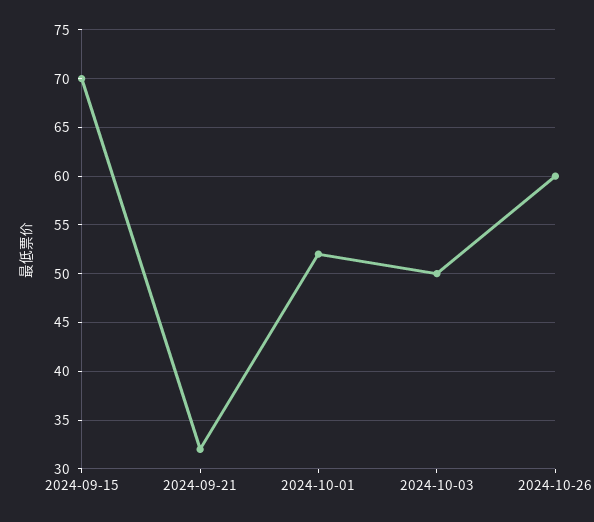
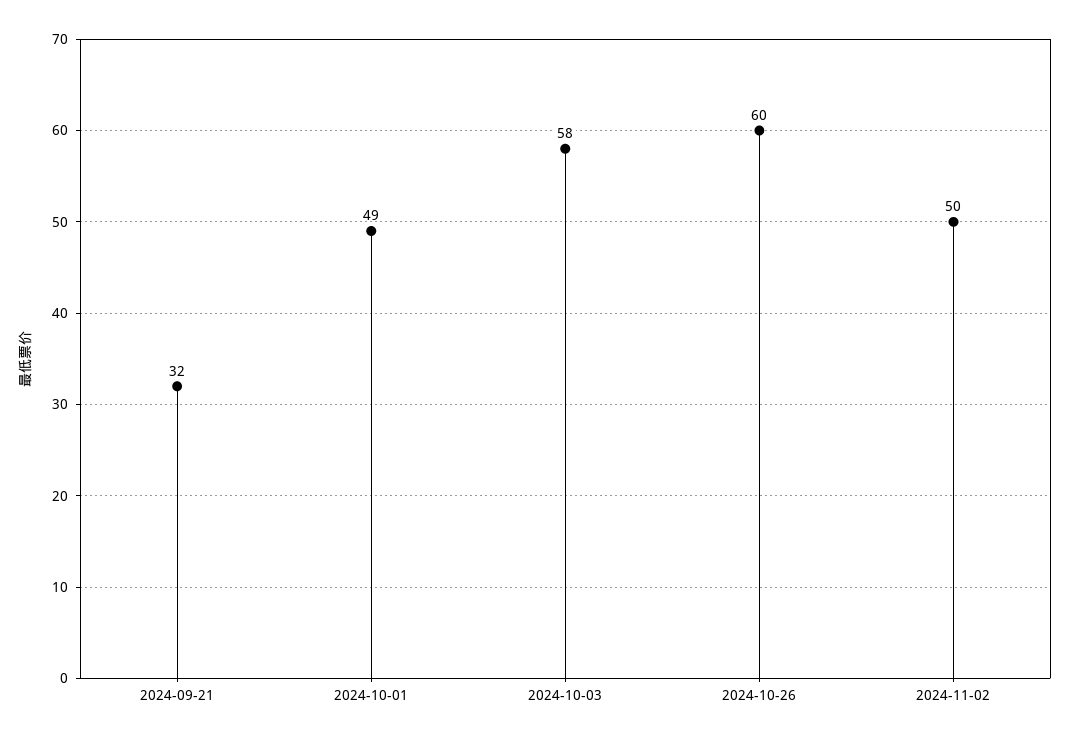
2024-09-15: 70 -> none
2024-10-01: 52 -> 49
2024-10-03: 50 -> 58
2024-11-02: none -> 50

